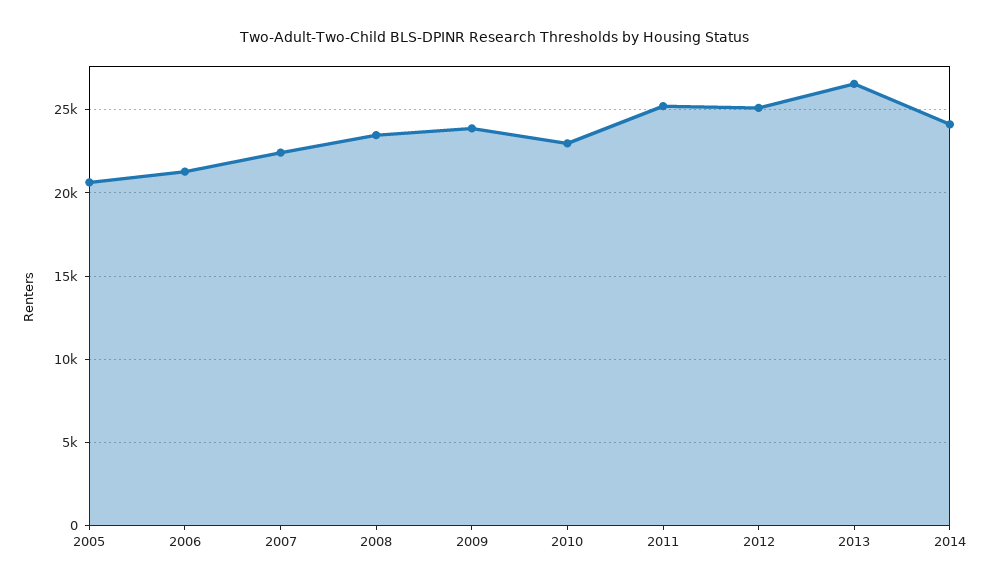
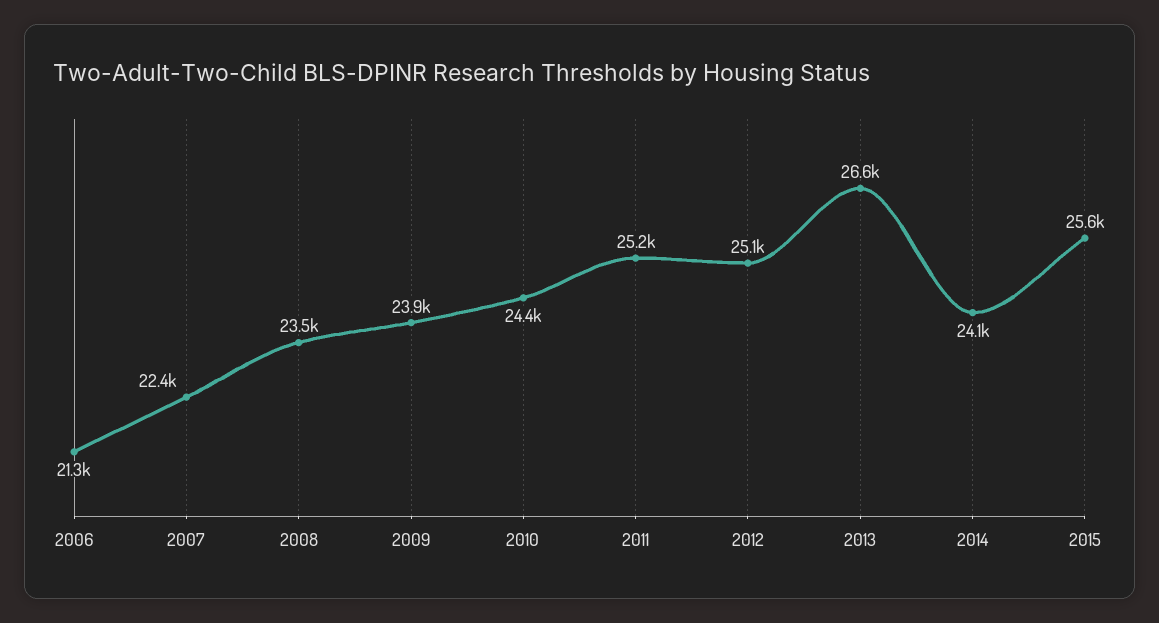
2005: 20500 -> none
2010: 23000 -> 24400
2015: none -> 25600

